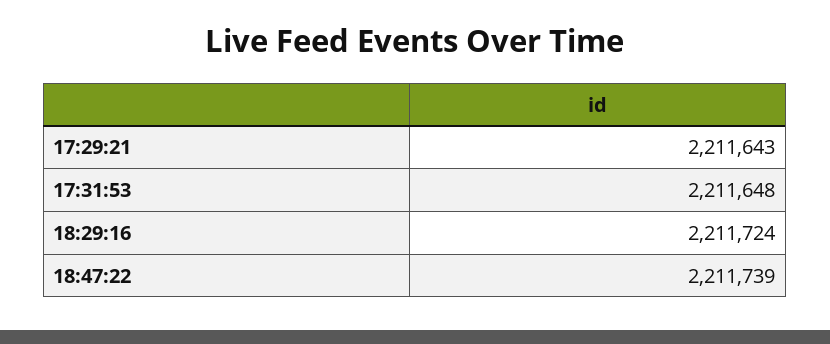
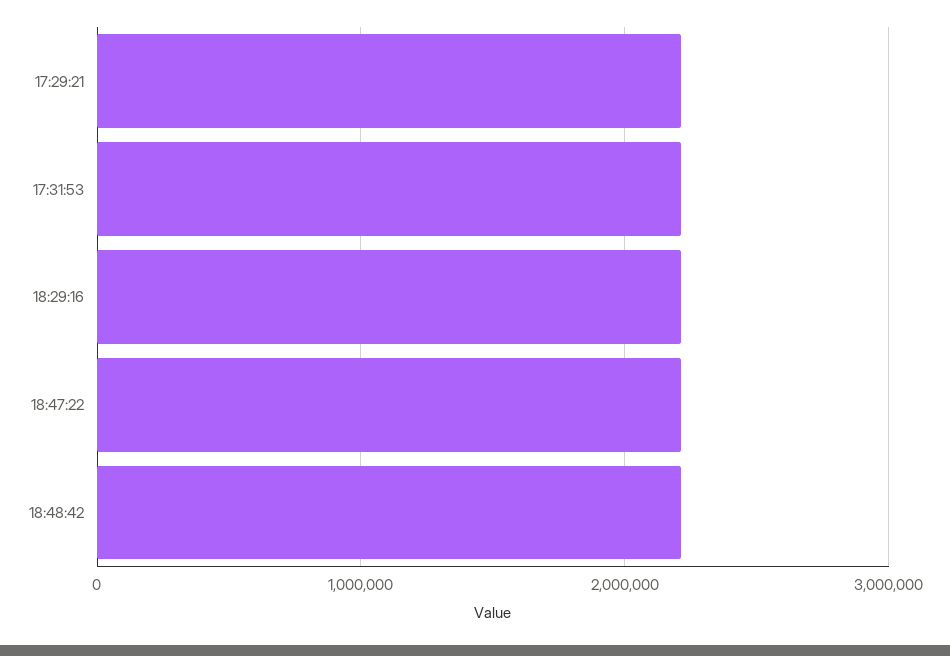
18:48:42: none -> 2200000

